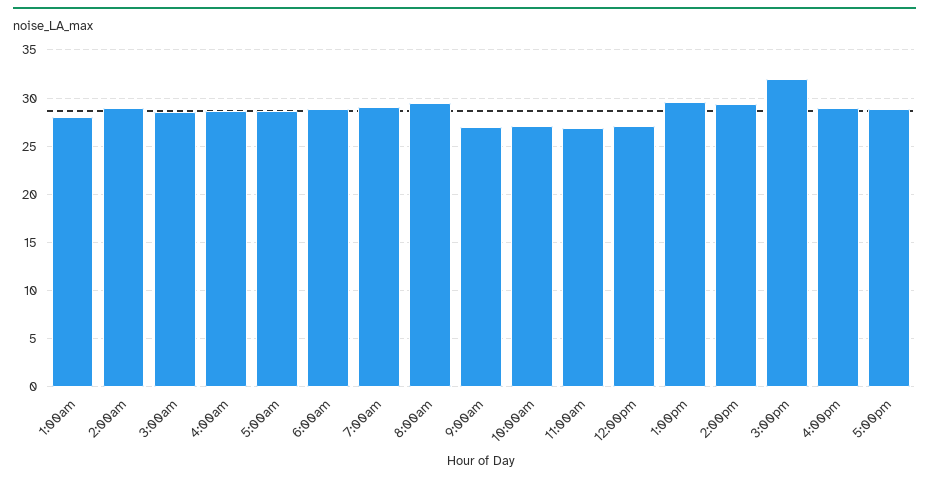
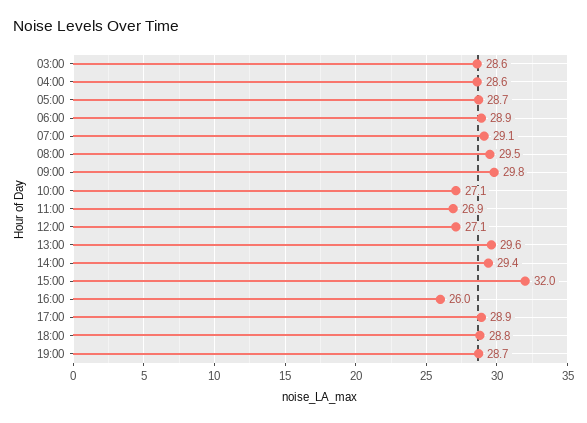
1:00am: 28 -> none
2:00am: 29 -> none
9:00am: 27 -> 29.8
4:00pm: 29 -> 26
18:00: none -> 28.8
19:00: none -> 28.7

